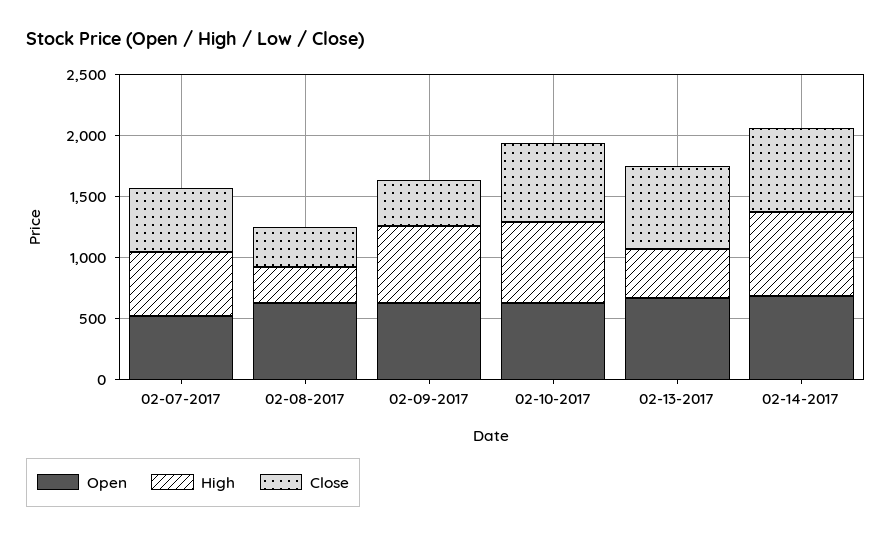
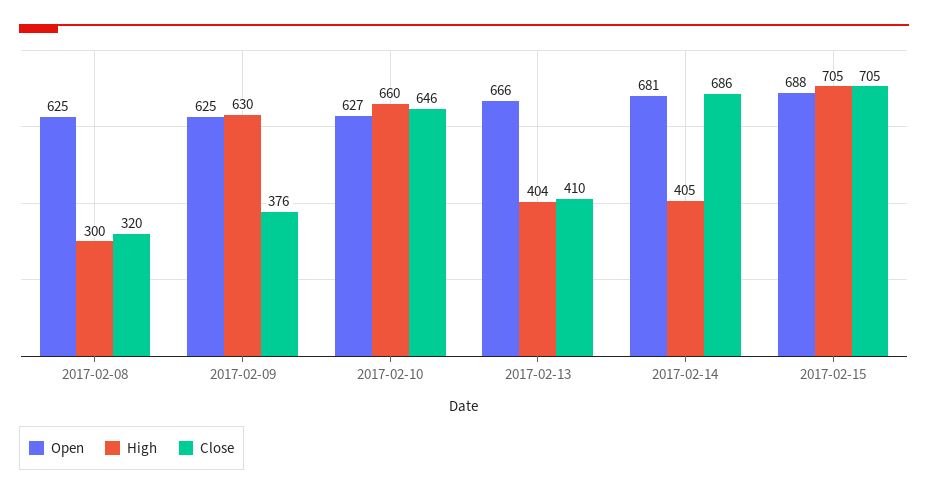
Open, 02-07-2017: 500 -> none
High, 02-07-2017: 500 -> none
Close, 02-07-2017: 500 -> none
Close, 02-13-2017: 700 -> 410
High, 02-14-2017: 700 -> 405
Open, 2017-02-15: none -> 688
High, 2017-02-15: none -> 705
Close, 2017-02-15: none -> 705

